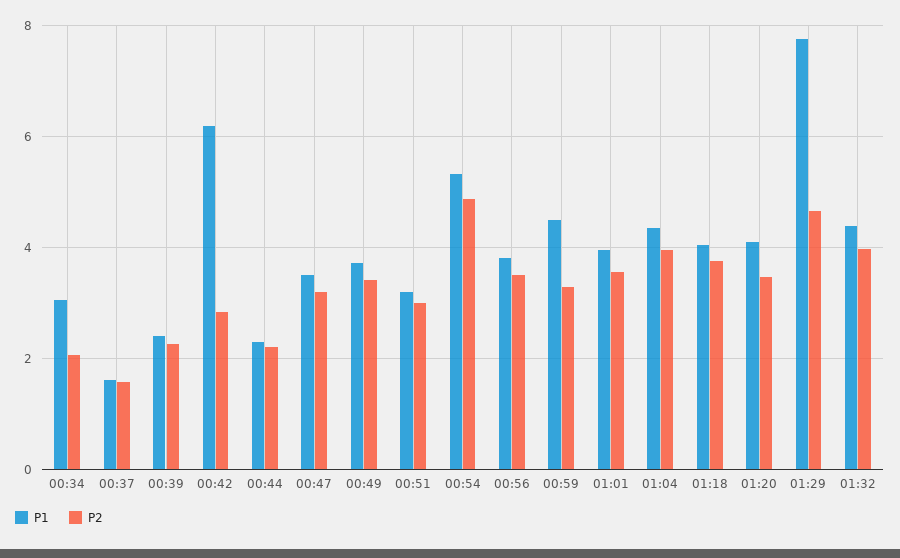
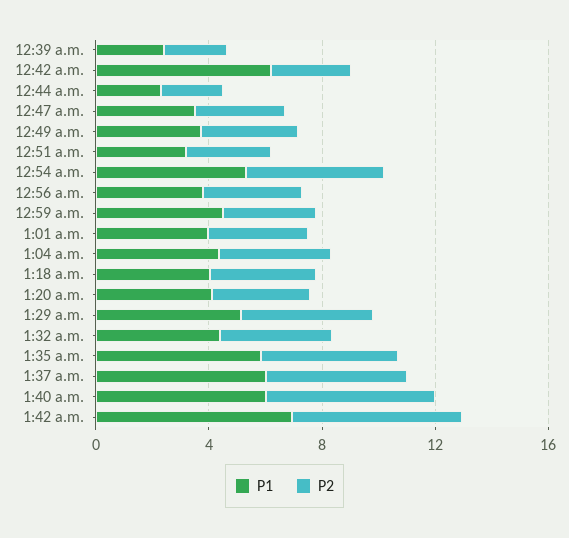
P1, 00:34: 3 -> none
P2, 00:34: 2 -> none
P1, 00:37: 1.6 -> none
P2, 00:37: 1.6 -> none
P1, 01:29: 7.8 -> 5
P1, 1:35 a.m.: none -> 6
P2, 1:35 a.m.: none -> 5
P1, 1:37 a.m.: none -> 6
P2, 1:37 a.m.: none -> 5
P1, 1:40 a.m.: none -> 6
P2, 1:40 a.m.: none -> 6
P1, 1:42 a.m.: none -> 7
P2, 1:42 a.m.: none -> 6

